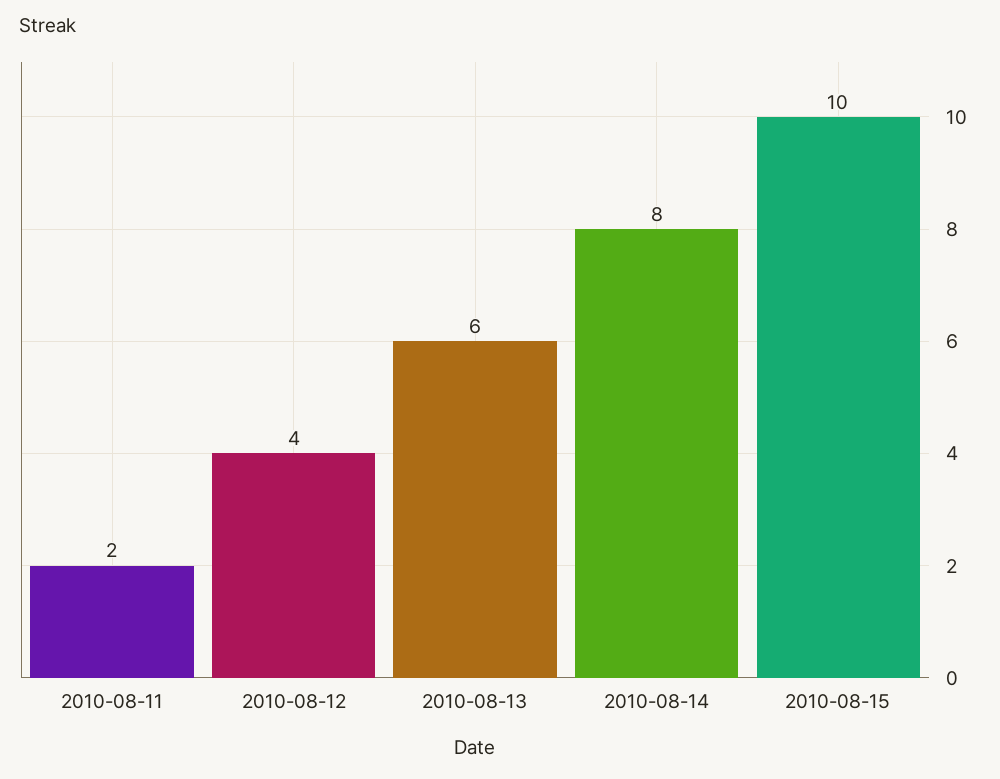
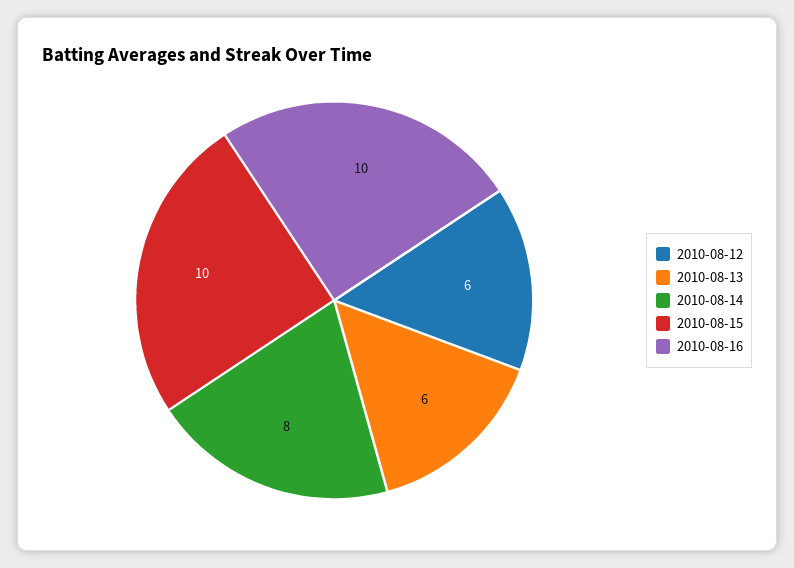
2010-08-11: 2 -> none
2010-08-12: 4 -> 6
2010-08-16: none -> 10

